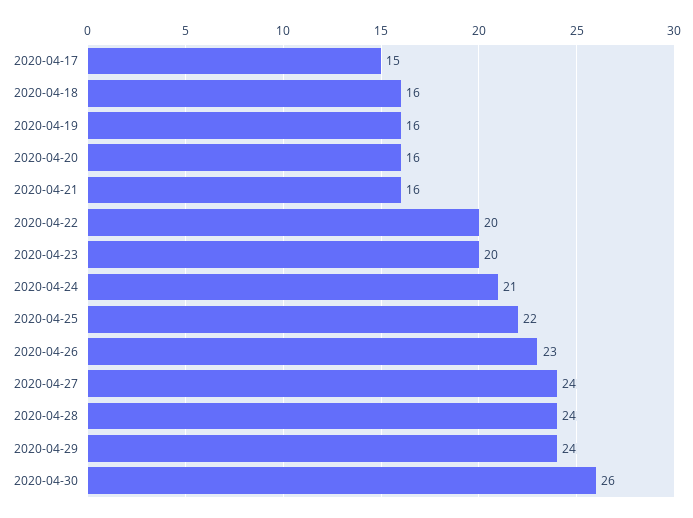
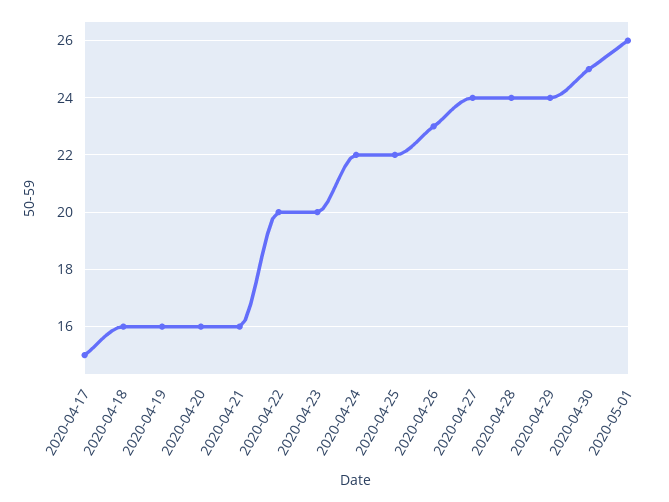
2020-04-24: 21 -> 22
2020-04-30: 26 -> 25
2020-05-01: none -> 26

